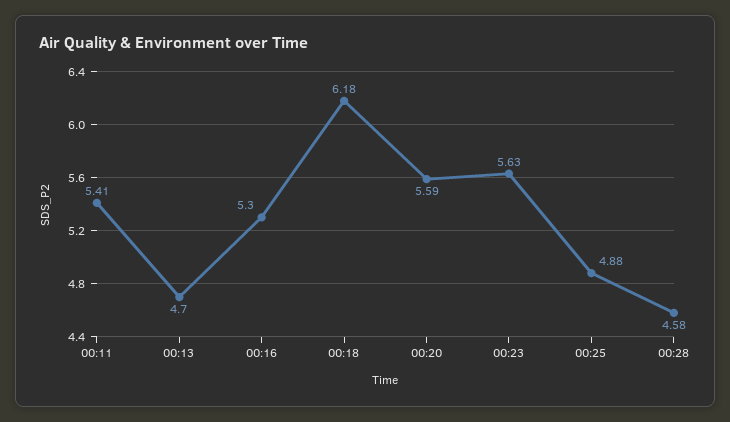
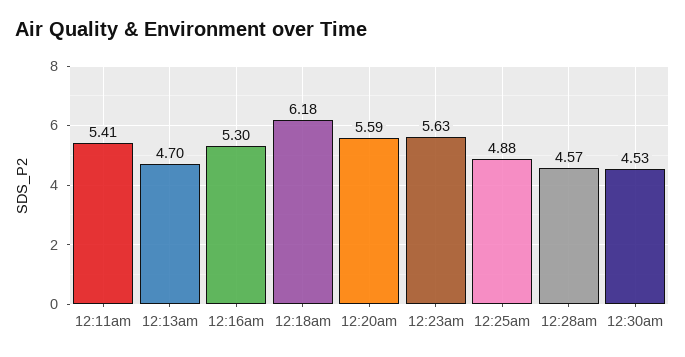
00:28: 4.58 -> 4.57
12:30am: none -> 4.53

